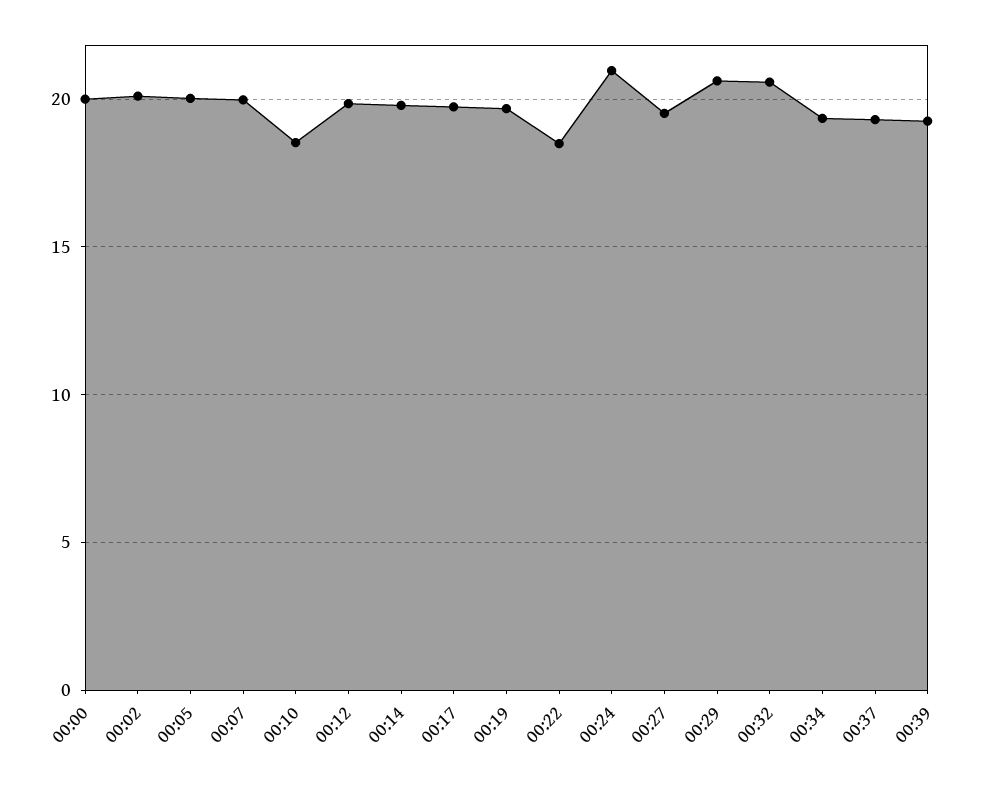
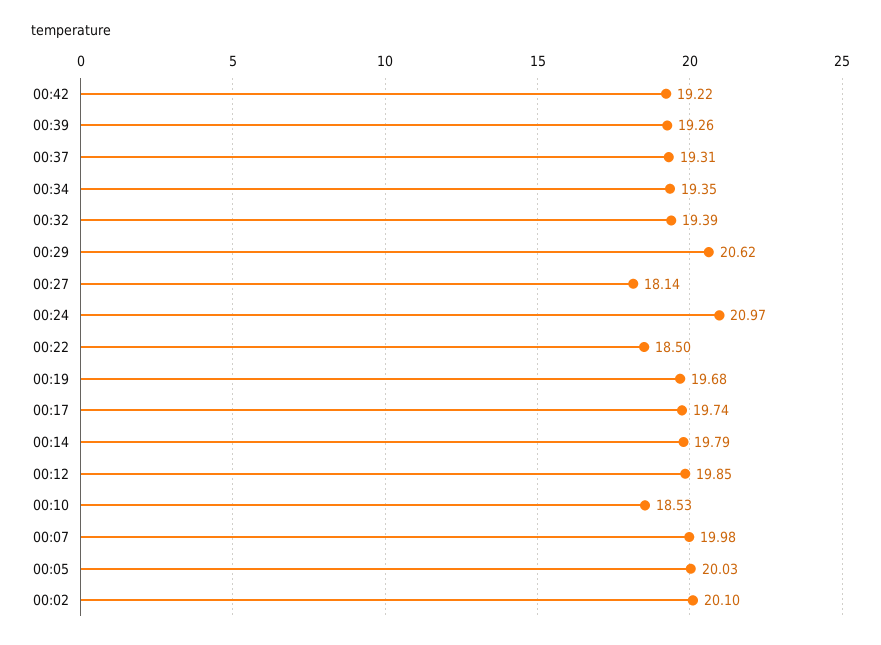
00:00: 20 -> none
00:27: 19.5 -> 18.14
00:32: 20.5 -> 19.39
00:42: none -> 19.22

